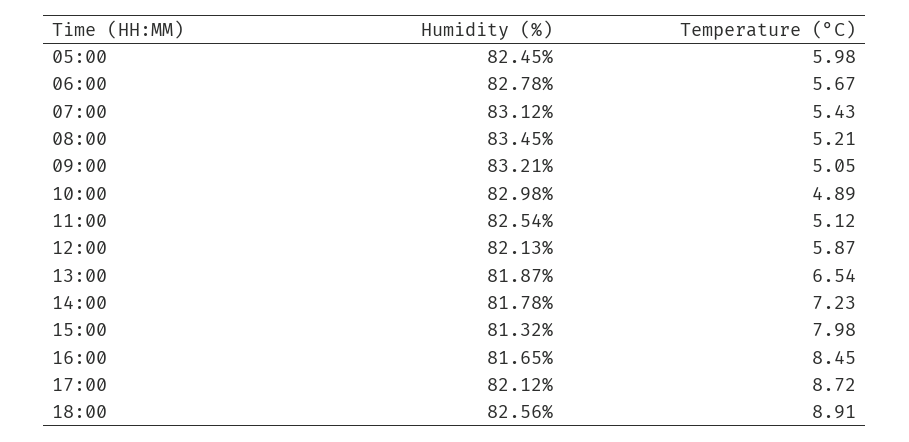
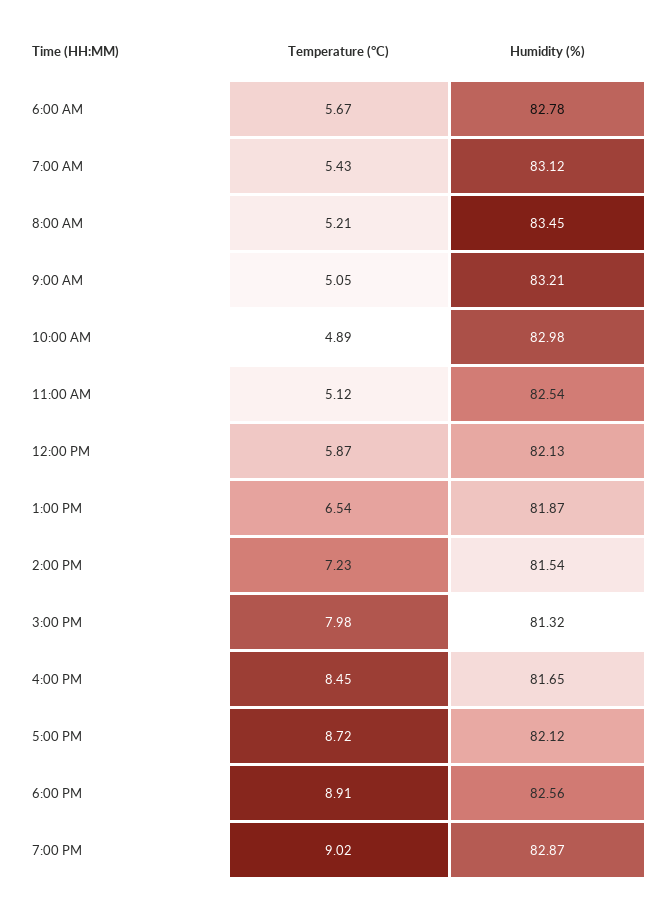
Humidity (%), 05:00: 82.45 -> none
Temperature (°C), 05:00: 5.98 -> none
Humidity (%), 14:00: 81.78 -> 81.54
Temperature (°C), 7:00 PM: none -> 9.02
Humidity (%), 7:00 PM: none -> 82.87

